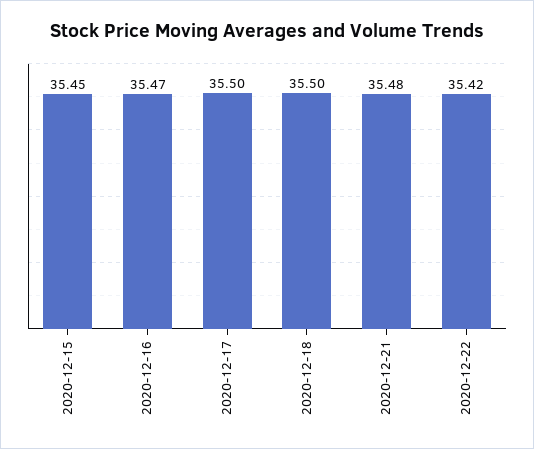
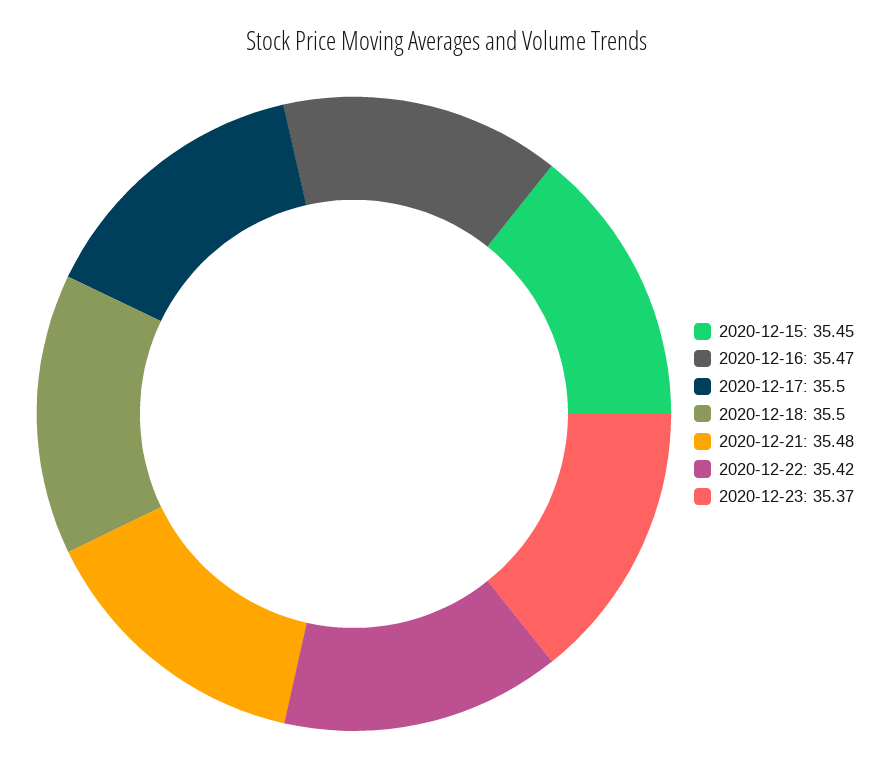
2020-12-23: none -> 35.37

